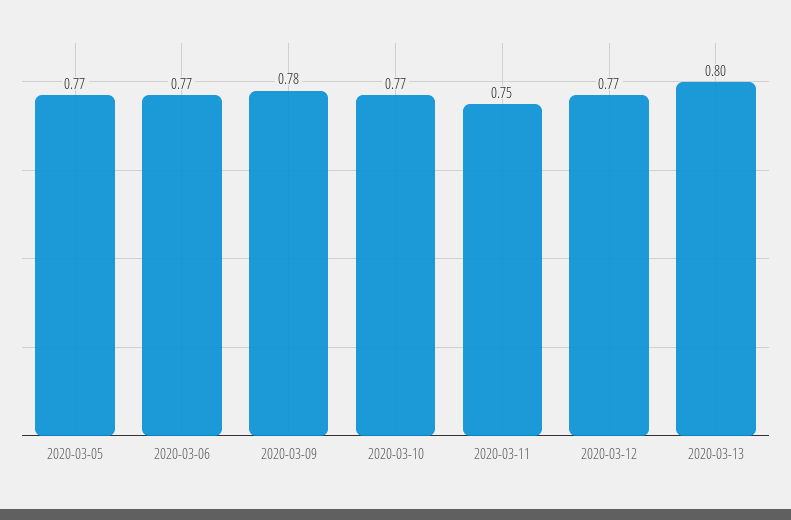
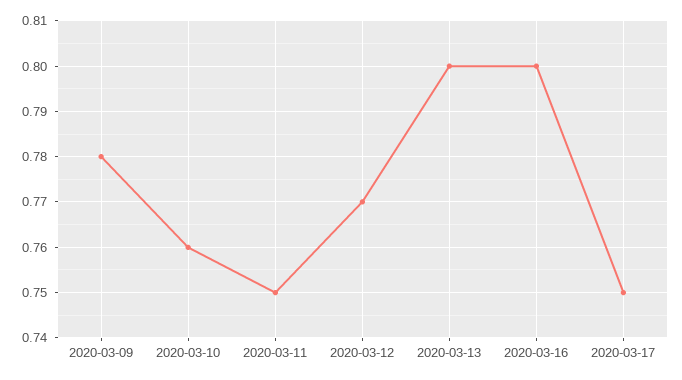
2020-03-05: 0.77 -> none
2020-03-06: 0.77 -> none
2020-03-10: 0.77 -> 0.76
2020-03-16: none -> 0.8
2020-03-17: none -> 0.75

